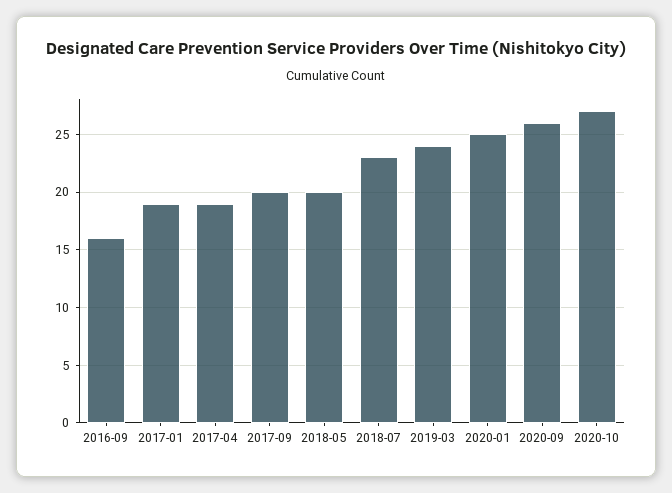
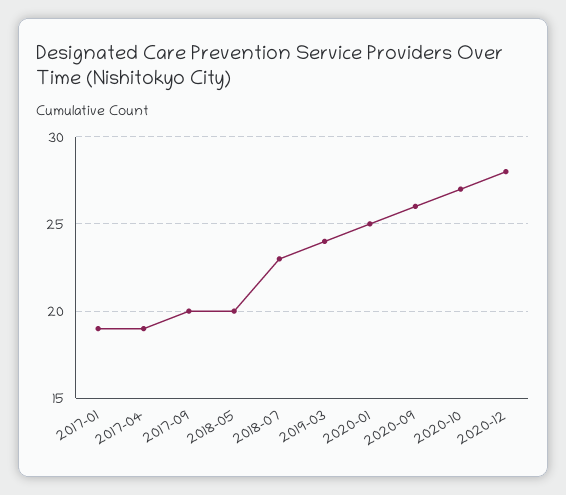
2016-09: 16 -> none
2020-12: none -> 28

